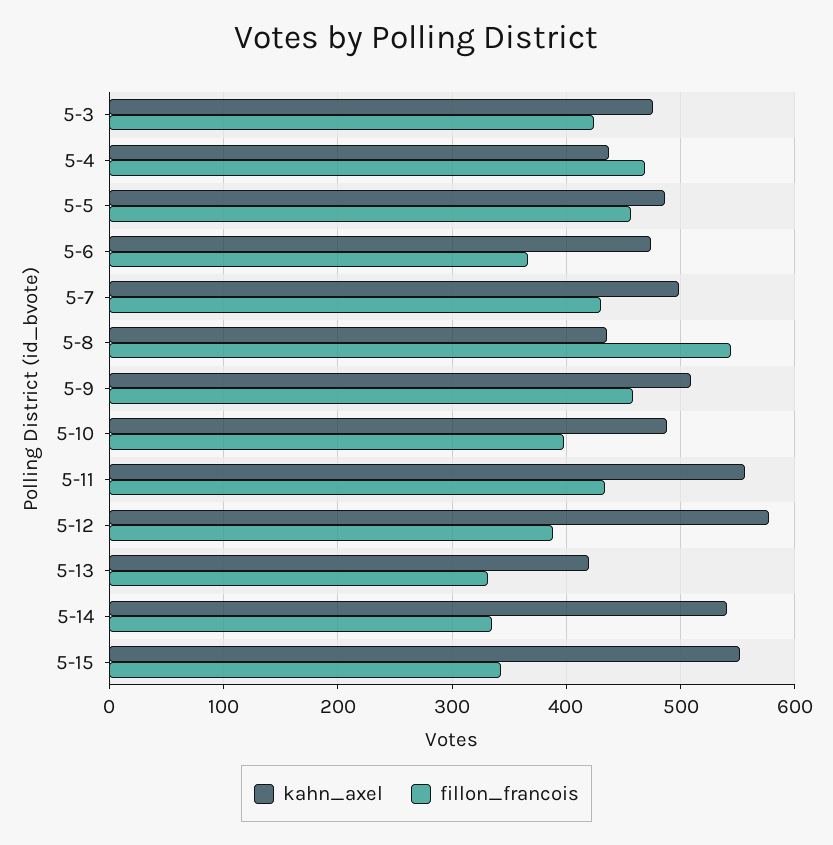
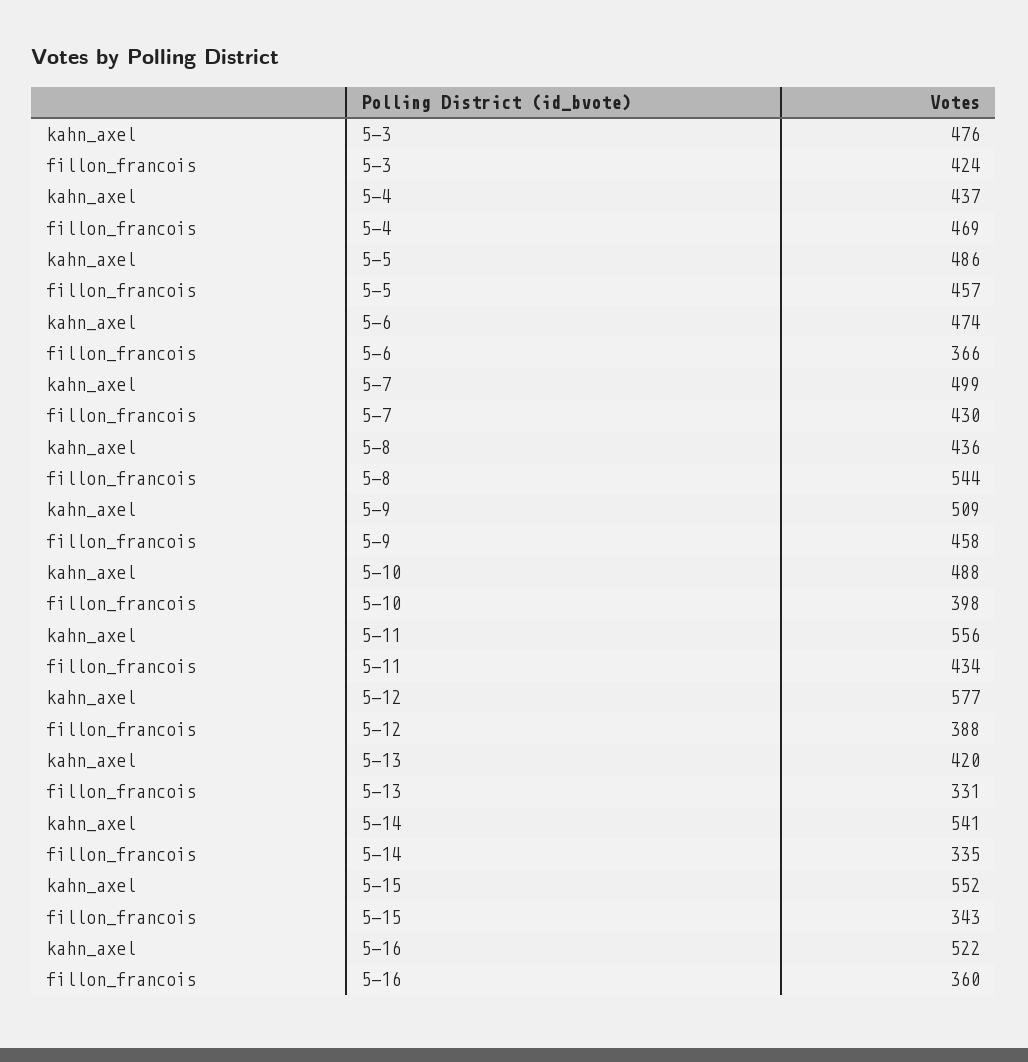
kahn_axel, 5-16: none -> 522
fillon_francois, 5-16: none -> 360

